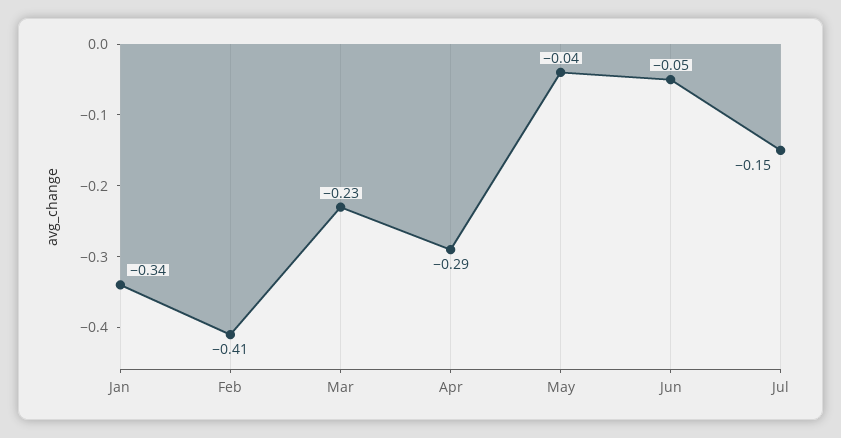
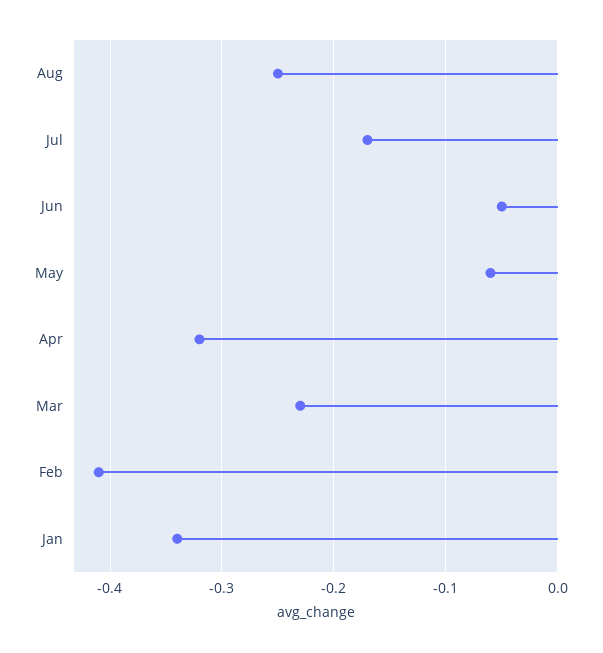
Apr: -0.29 -> -0.32
May: -0.04 -> -0.06
Jul: -0.15 -> -0.17
Aug: none -> -0.25

